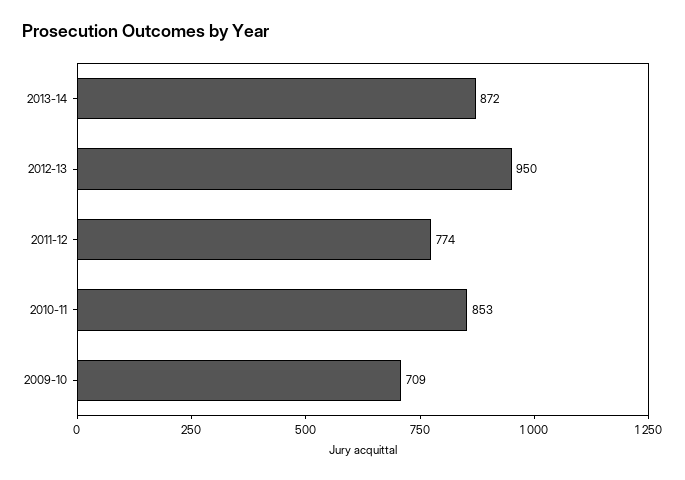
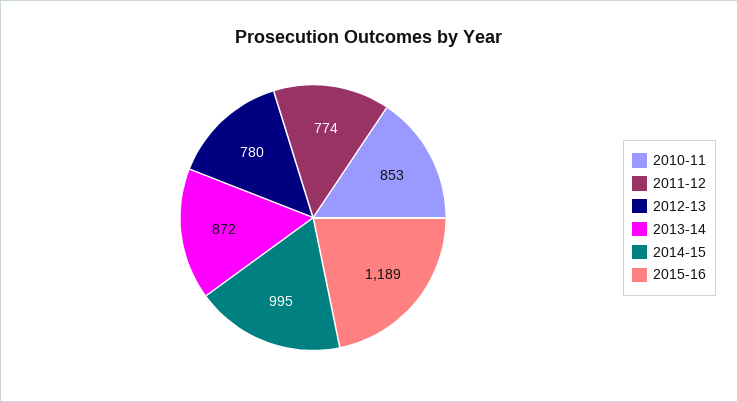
2012-13: 950 -> 780
2009-10: 709 -> none
2014-15: none -> 995
2015-16: none -> 1189

